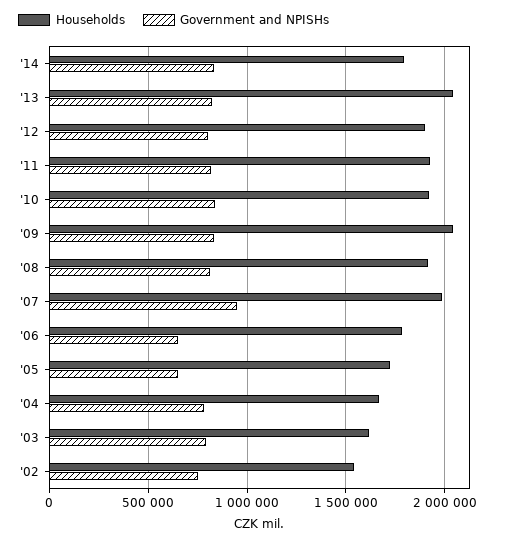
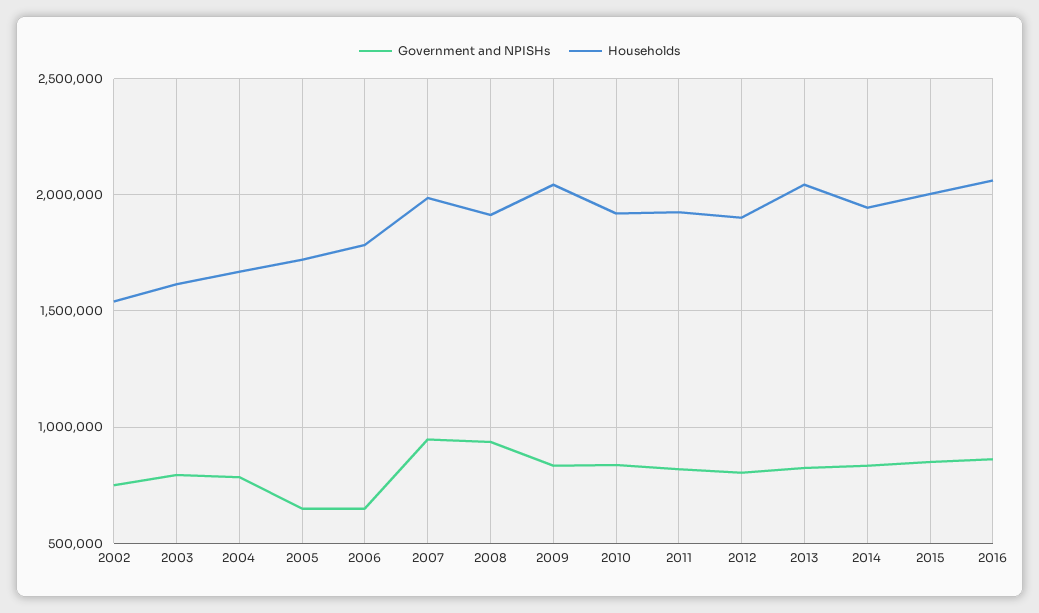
Households, '14: 1800000 -> 1950000
Government and NPISHs, '08: 800000 -> 950000
Government and NPISHs, 2015: none -> 850000
Households, 2015: none -> 2000000
Government and NPISHs, 2016: none -> 850000
Households, 2016: none -> 2050000

